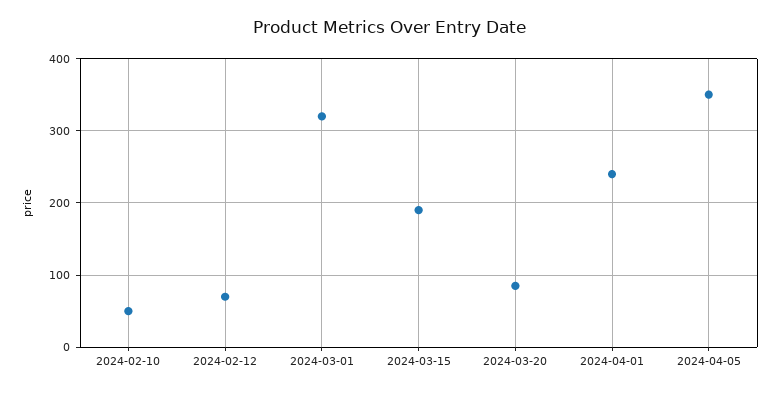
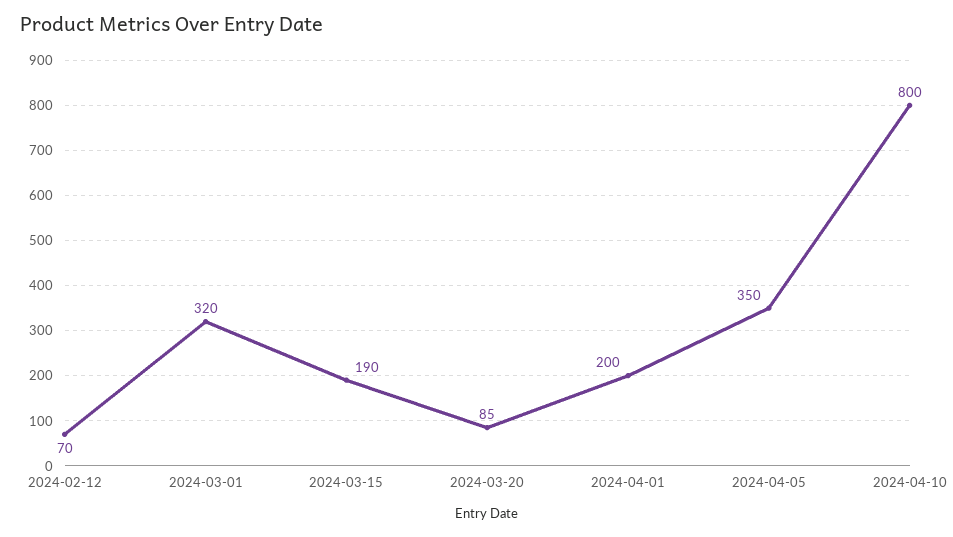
2024-02-10: 50 -> none
2024-04-01: 240 -> 200
2024-04-10: none -> 800

